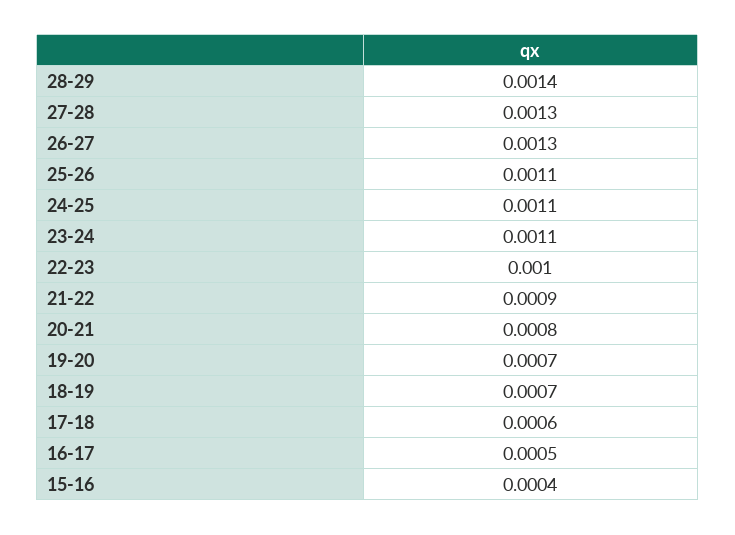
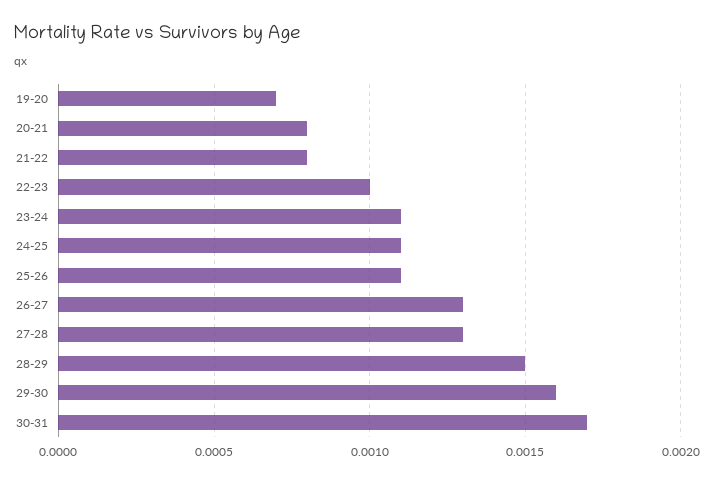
28-29: 0.0014 -> 0.0015
21-22: 0.0009 -> 0.0008
18-19: 0.0007 -> none
17-18: 0.0006 -> none
16-17: 0.0005 -> none
15-16: 0.0004 -> none
29-30: none -> 0.0016
30-31: none -> 0.0017

